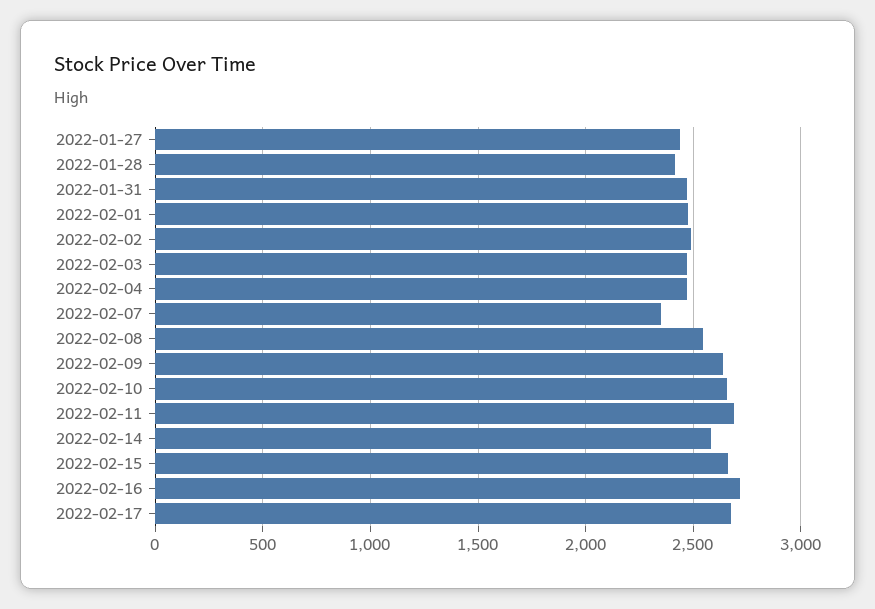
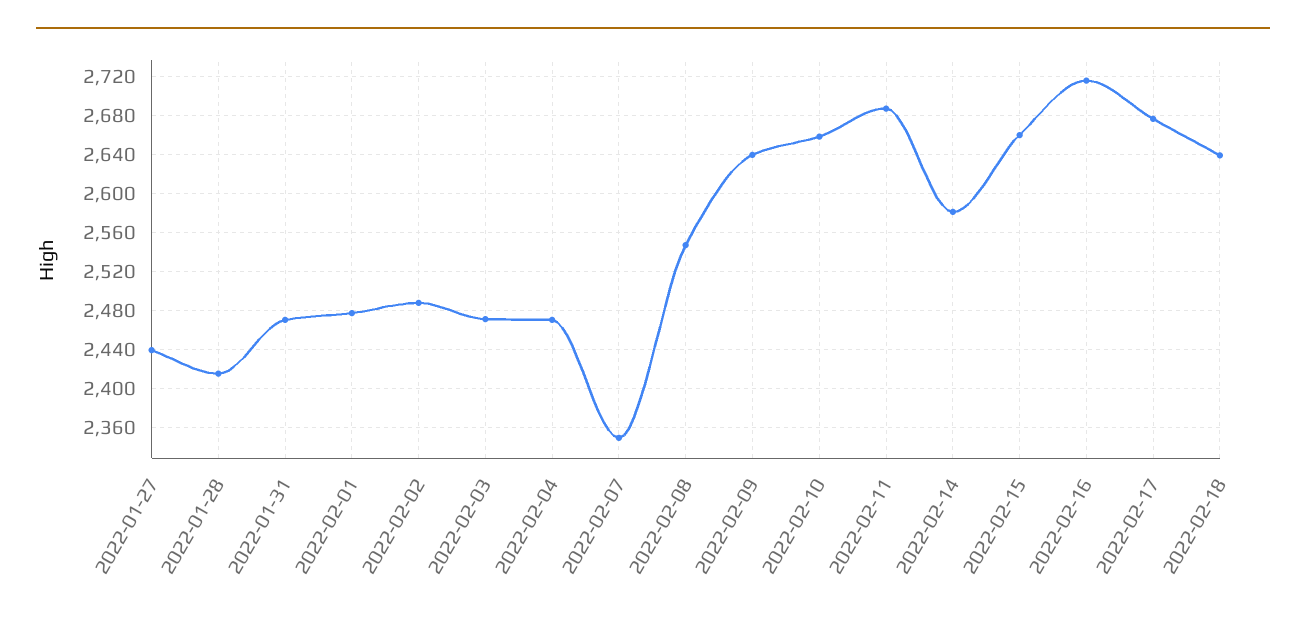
2022-02-18: none -> 2640

